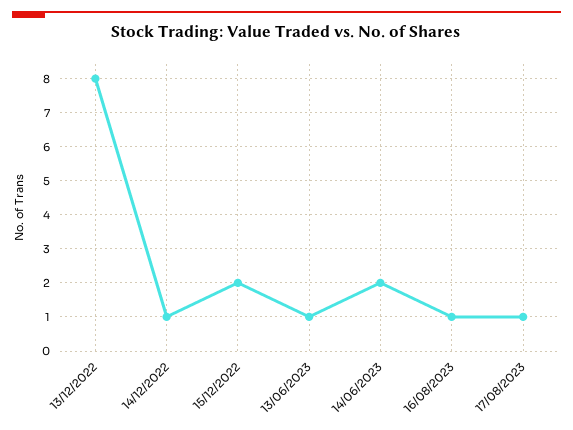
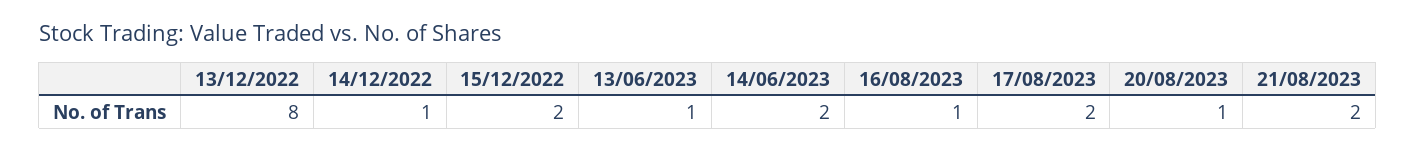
17/08/2023: 1 -> 2
20/08/2023: none -> 1
21/08/2023: none -> 2

